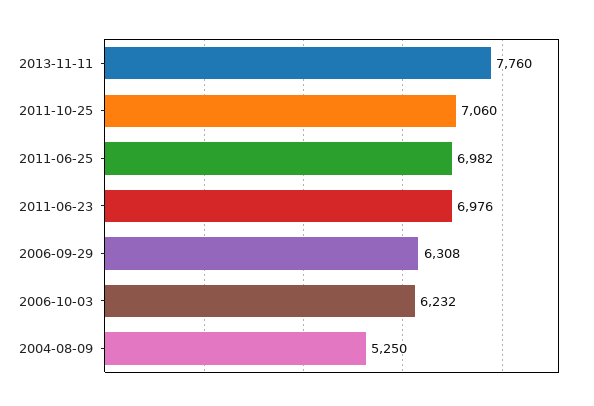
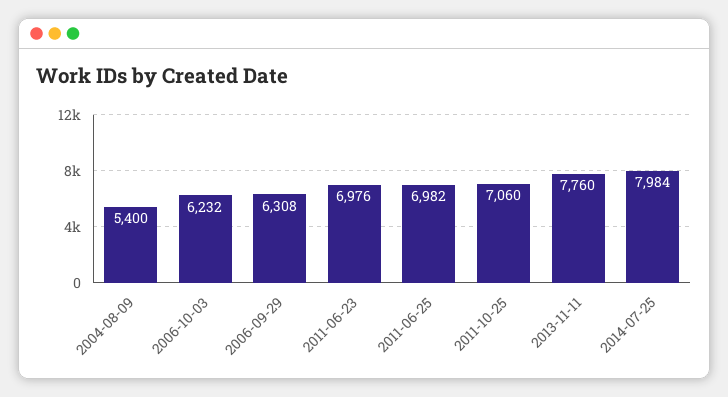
2004-08-09: 5250 -> 5400
2014-07-25: none -> 7984

